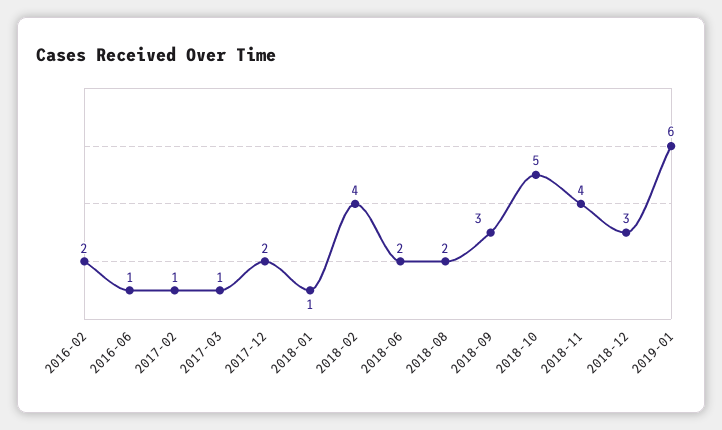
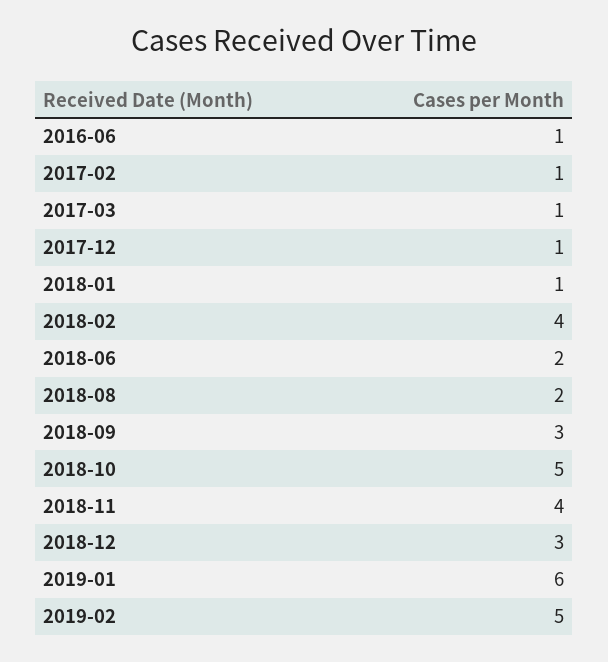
2016-02: 2 -> none
2017-12: 2 -> 1
2019-02: none -> 5

